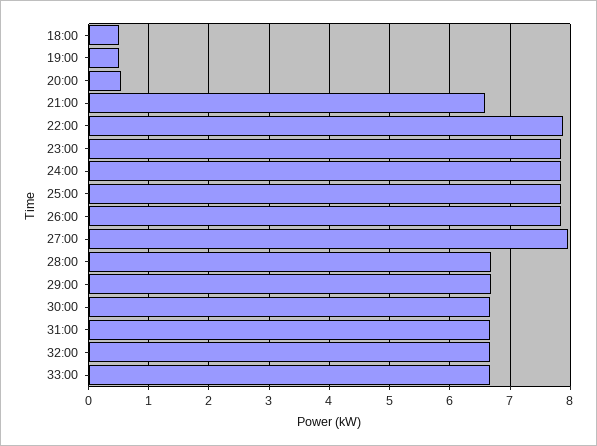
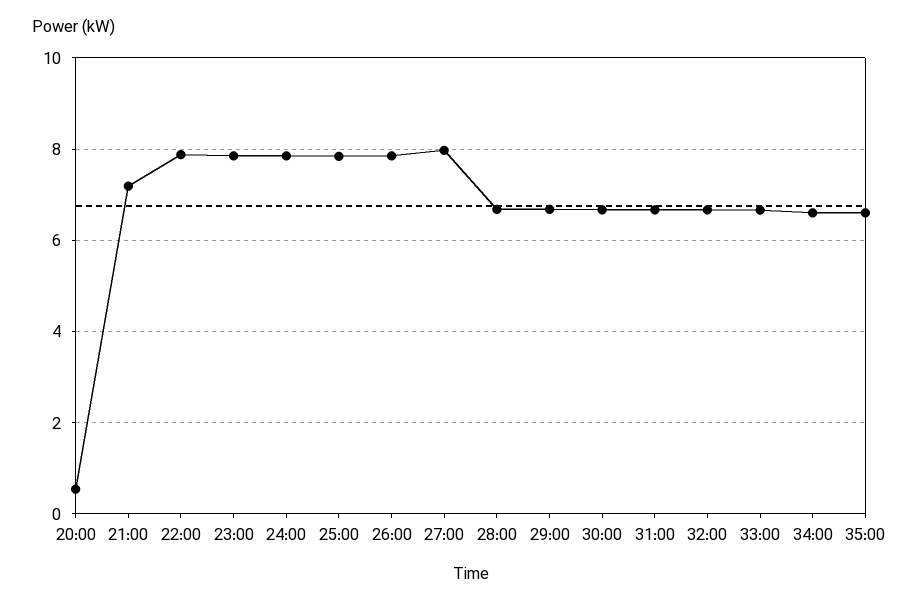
18:00: 0.5 -> none
19:00: 0.5 -> none
21:00: 6.6 -> 7.2
34:00: none -> 6.6
35:00: none -> 6.6

